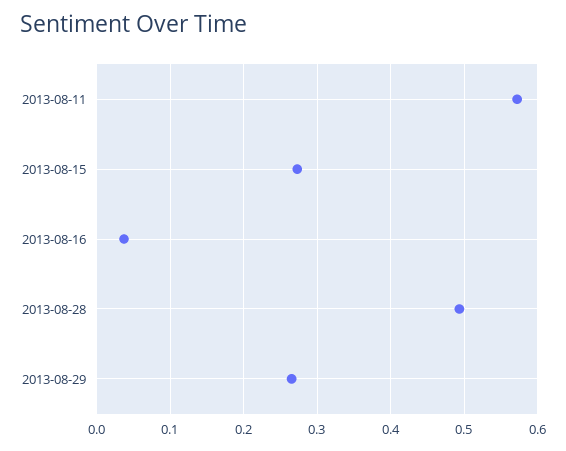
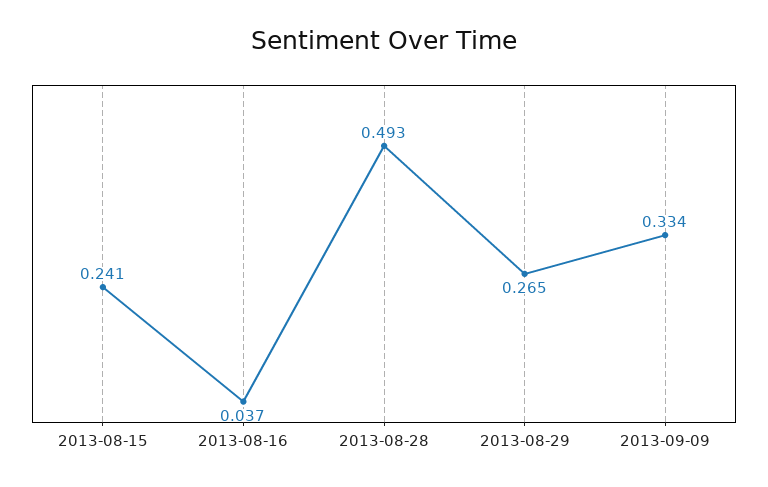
2013-08-11: 0.57 -> none
2013-08-15: 0.27 -> 0.241
2013-09-09: none -> 0.334

